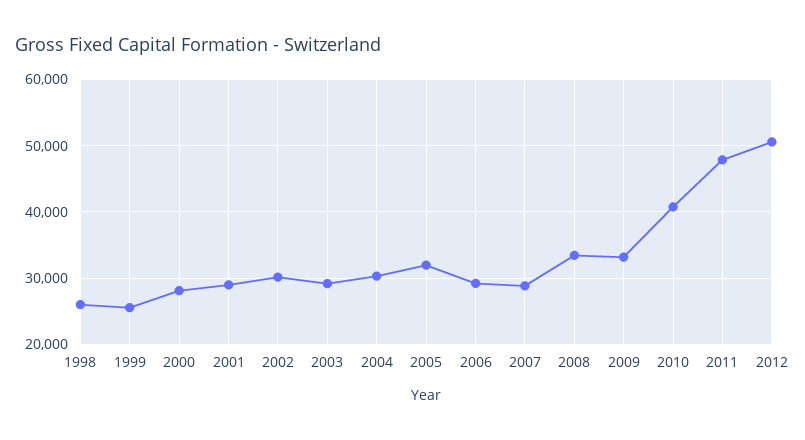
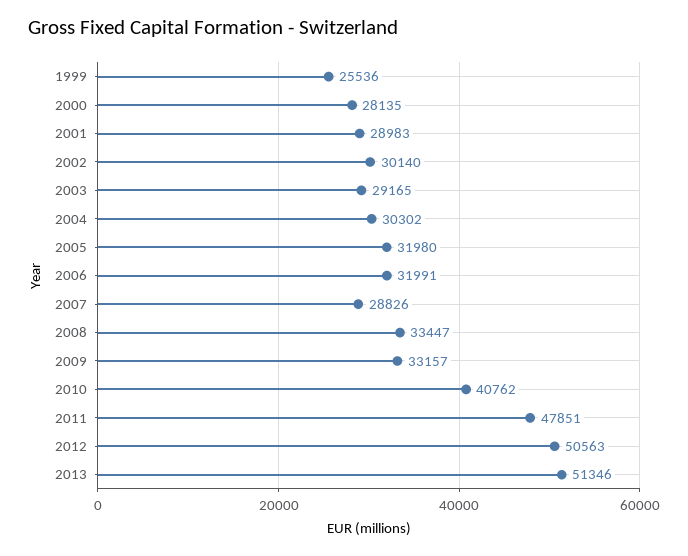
1998: 26000 -> none
2006: 29000 -> 31991
2013: none -> 51346

